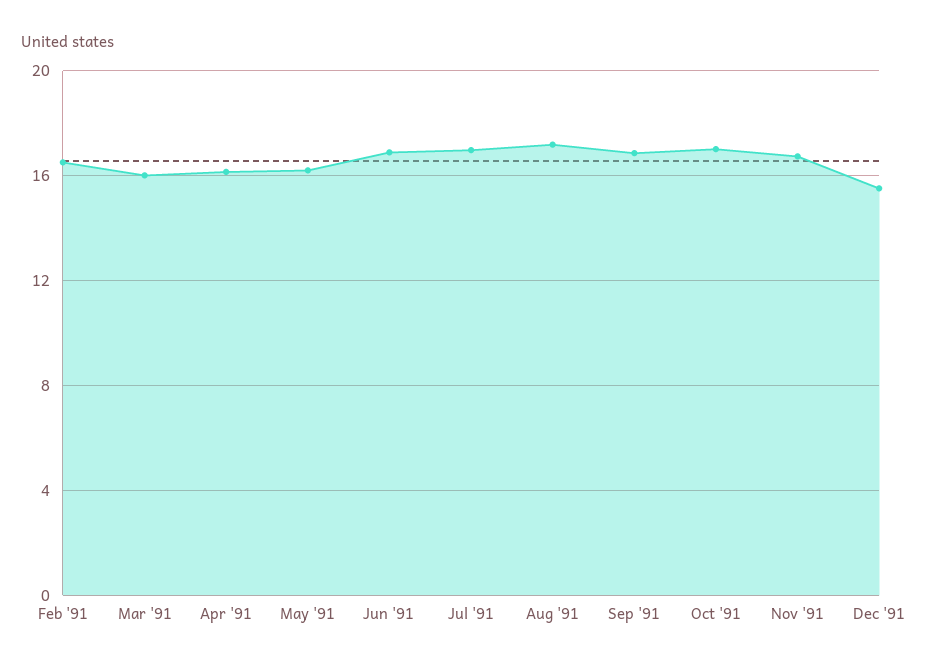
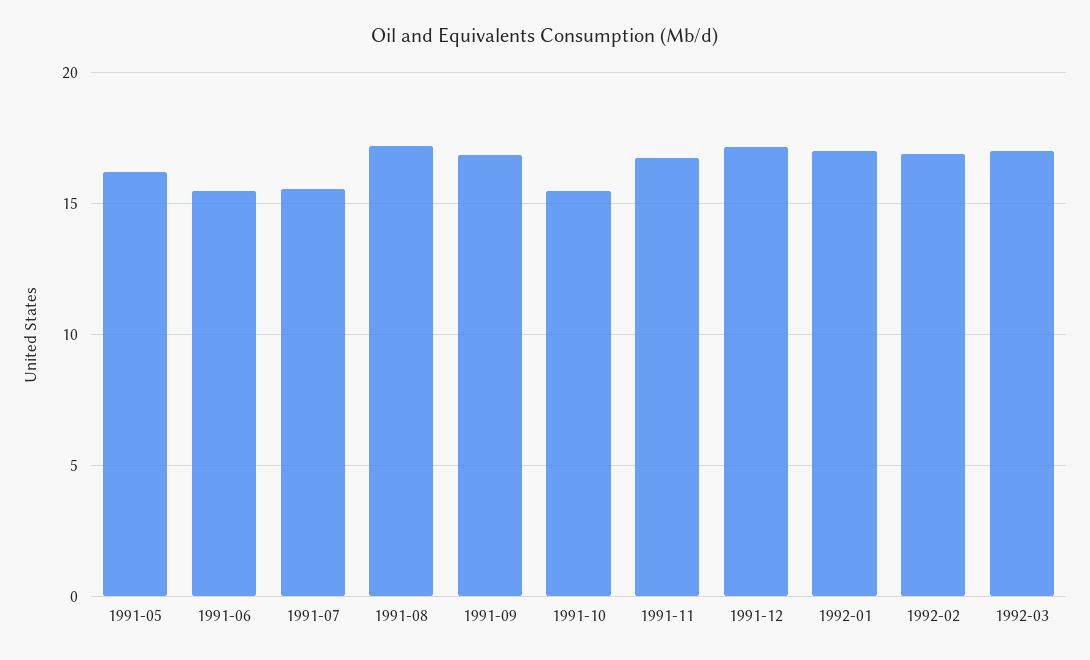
Feb '91: 16.5 -> none
Mar '91: 16 -> none
Apr '91: 16 -> none
Jun '91: 17 -> 15.5
Jul '91: 17 -> 15.5
Oct '91: 17 -> 15.5
Dec '91: 15.5 -> 17
1992-01: none -> 17
1992-02: none -> 17
1992-03: none -> 17

